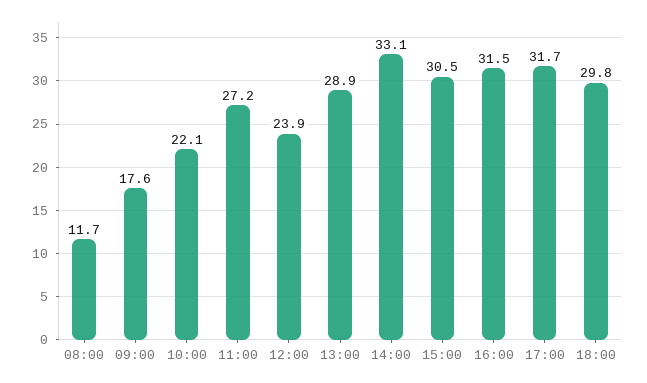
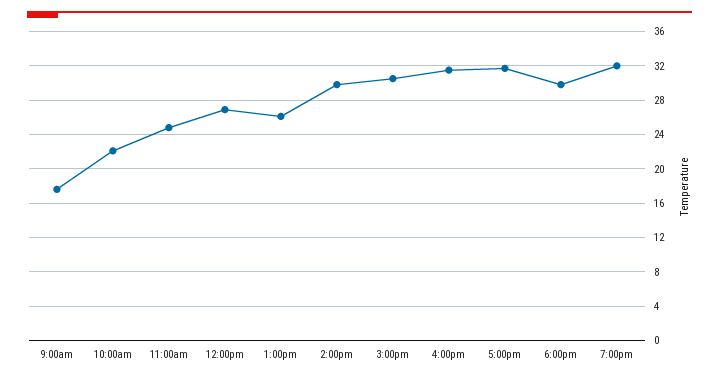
08:00: 11.7 -> none
11:00: 27.2 -> 25
12:00: 23.9 -> 27
13:00: 28.9 -> 26
14:00: 33.1 -> 30
7:00pm: none -> 32

